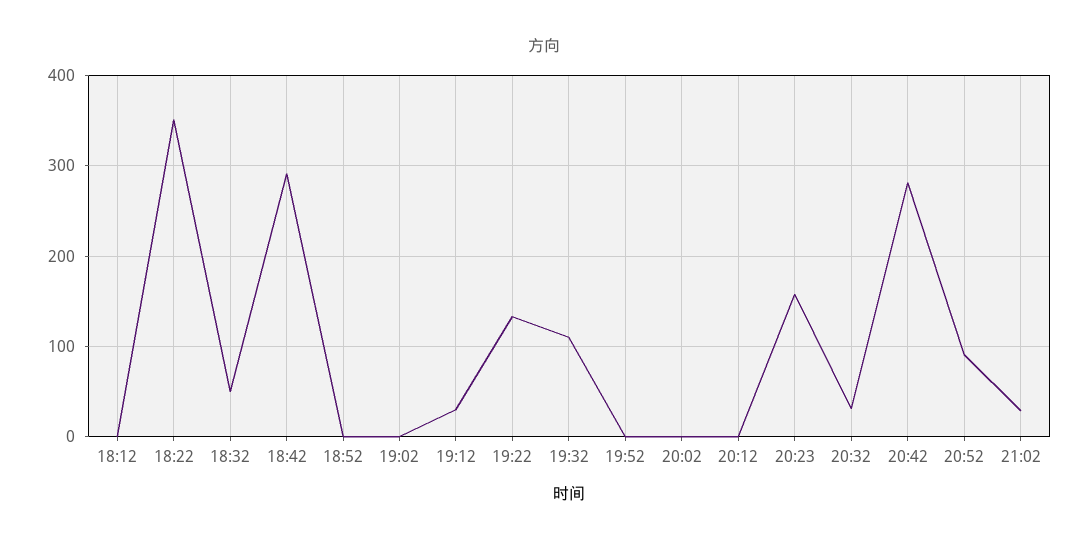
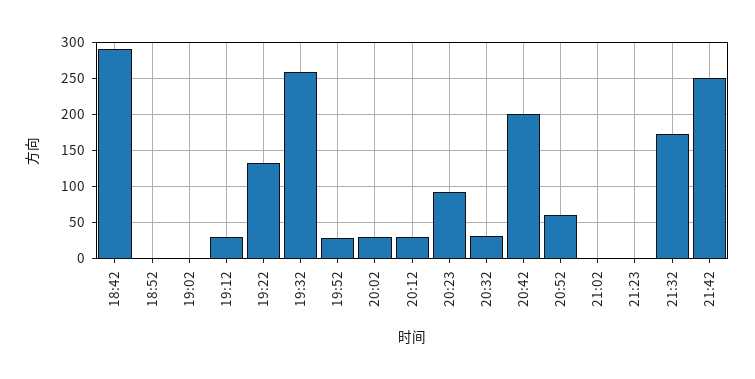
18:12: 0 -> none
18:22: 350 -> none
18:32: 50 -> none
19:32: 110 -> 260
19:52: 0 -> 30
20:02: 0 -> 30
20:12: 0 -> 30
20:23: 160 -> 90
20:42: 280 -> 200
20:52: 90 -> 60
21:02: 30 -> 0
21:23: none -> 0
21:32: none -> 170
21:42: none -> 250

